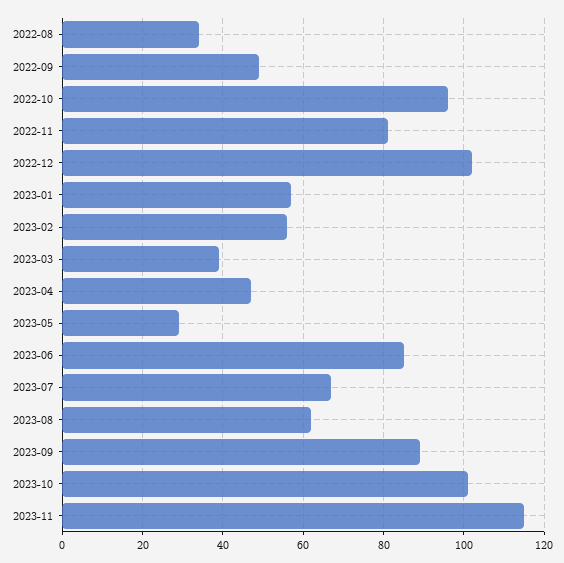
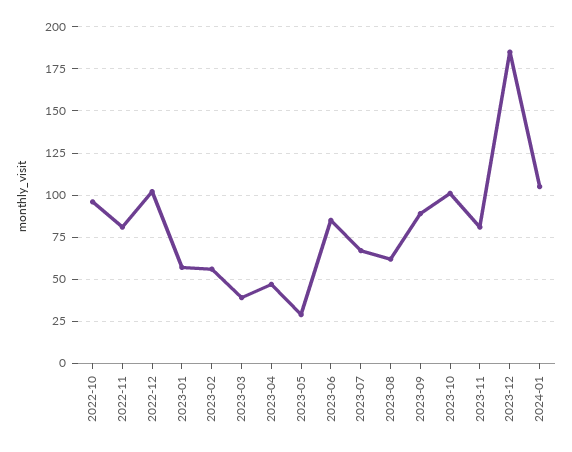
2022-08: 35 -> none
2022-09: 50 -> none
2023-11: 115 -> 80
2023-12: none -> 185
2024-01: none -> 105

